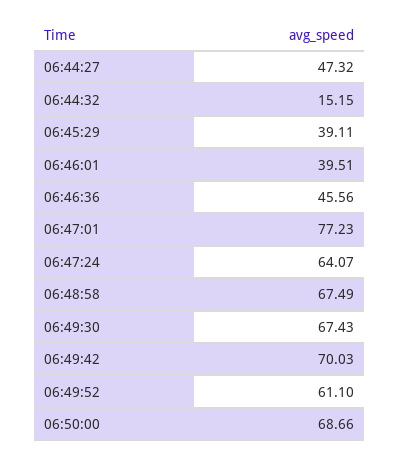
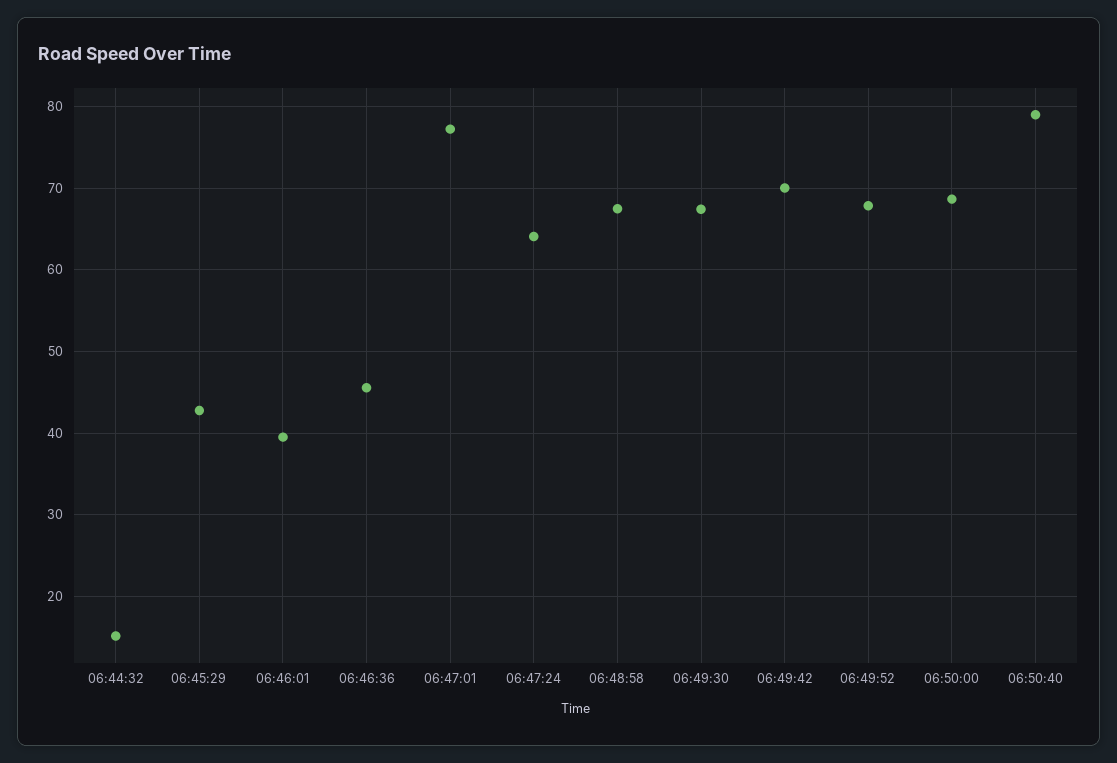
06:44:27: 47.32 -> none
06:45:29: 39.11 -> 43
06:49:52: 61.1 -> 68
06:50:40: none -> 79

